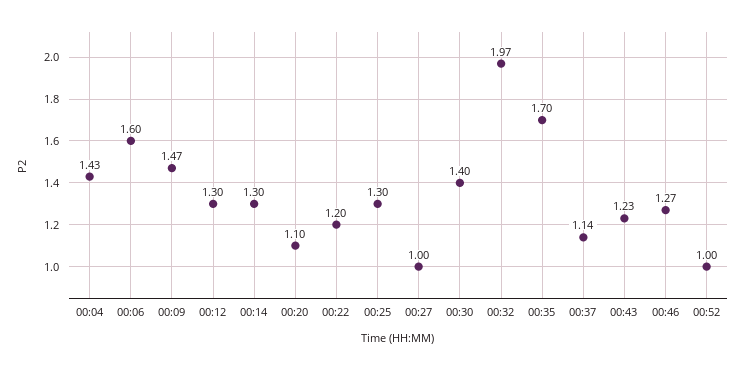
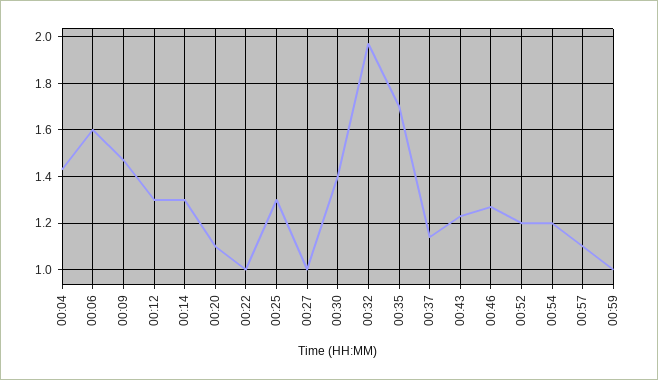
00:22: 1.2 -> 1
00:52: 1 -> 1.2
00:54: none -> 1.2
00:57: none -> 1.1
00:59: none -> 1

